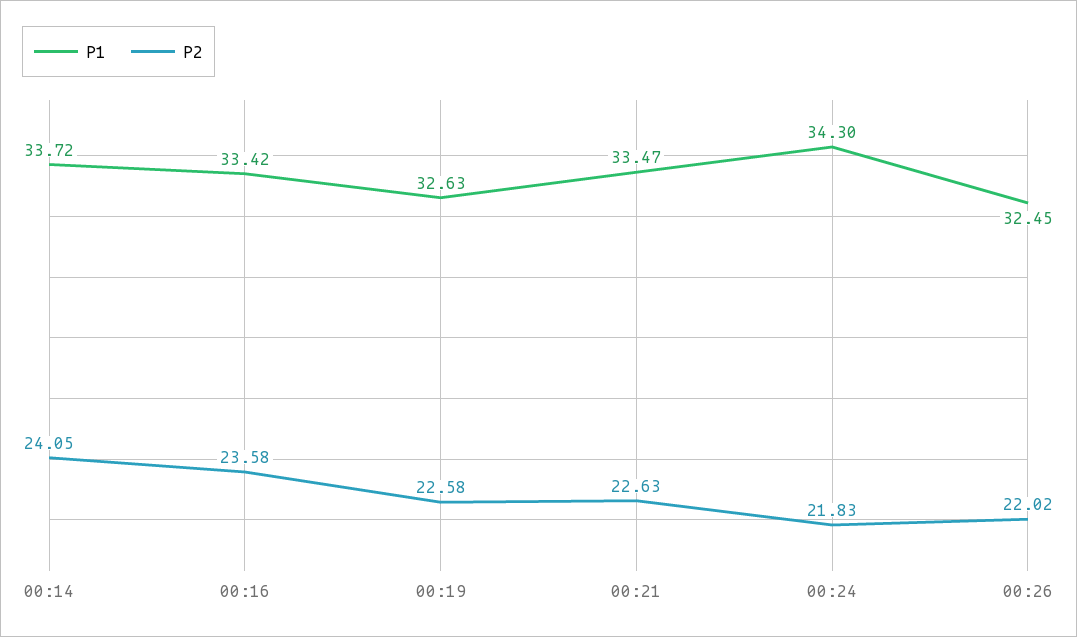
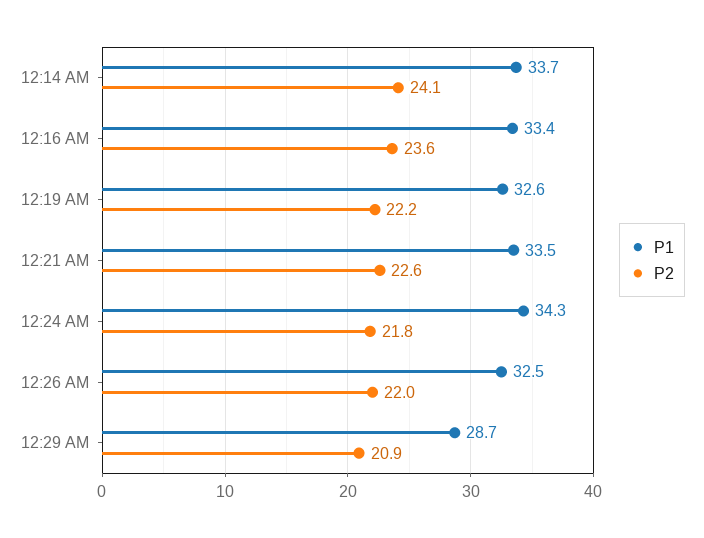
P2, 00:19: 22.58 -> 22.2
P1, 12:29 AM: none -> 28.7
P2, 12:29 AM: none -> 20.9

